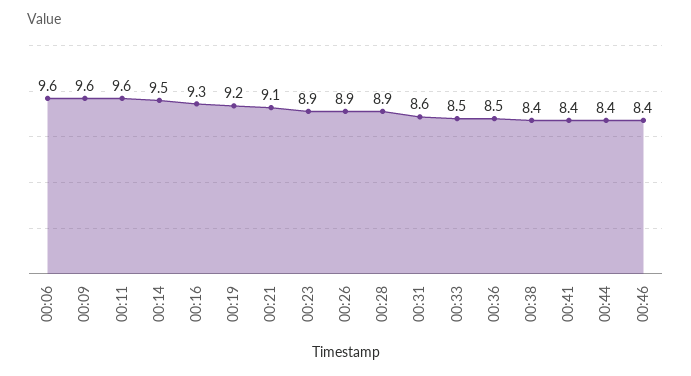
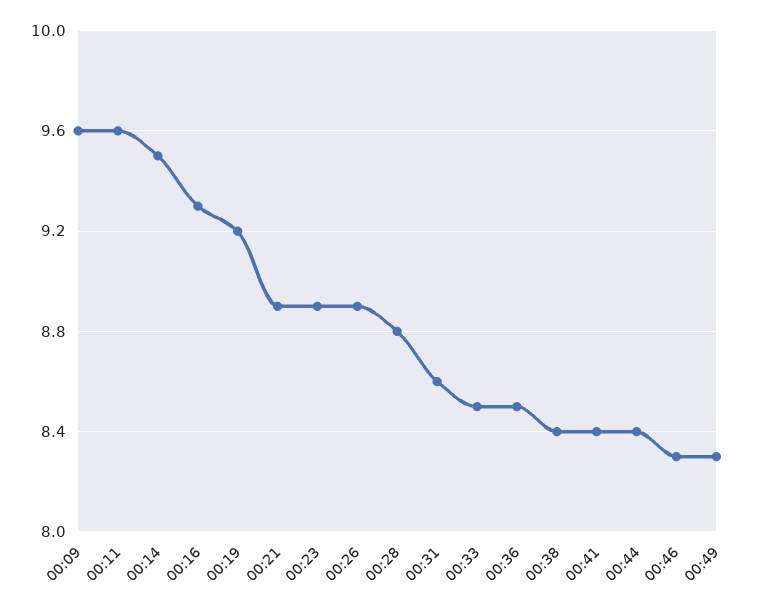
00:06: 9.6 -> none
00:21: 9.1 -> 8.9
00:28: 8.9 -> 8.8
00:46: 8.4 -> 8.3
00:49: none -> 8.3

